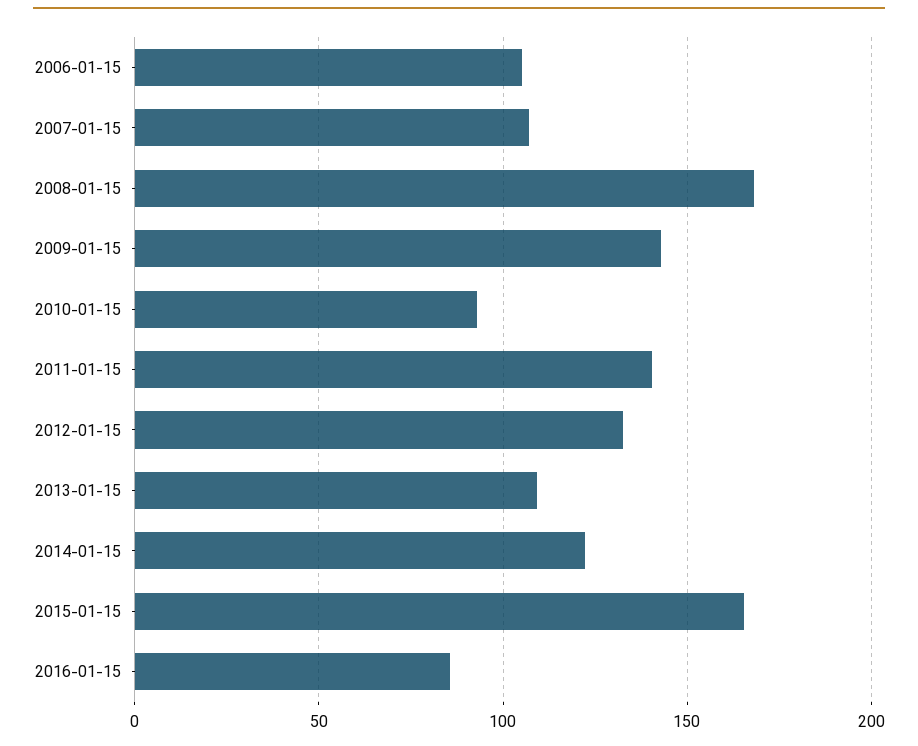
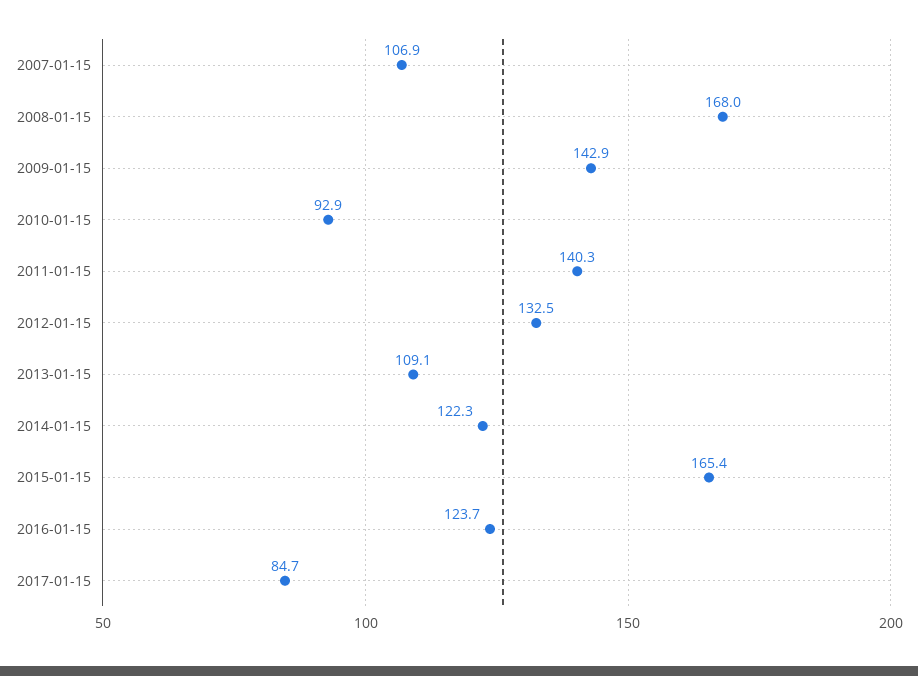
2006-01-15: 105 -> none
2016-01-15: 85 -> 123.7
2017-01-15: none -> 84.7

